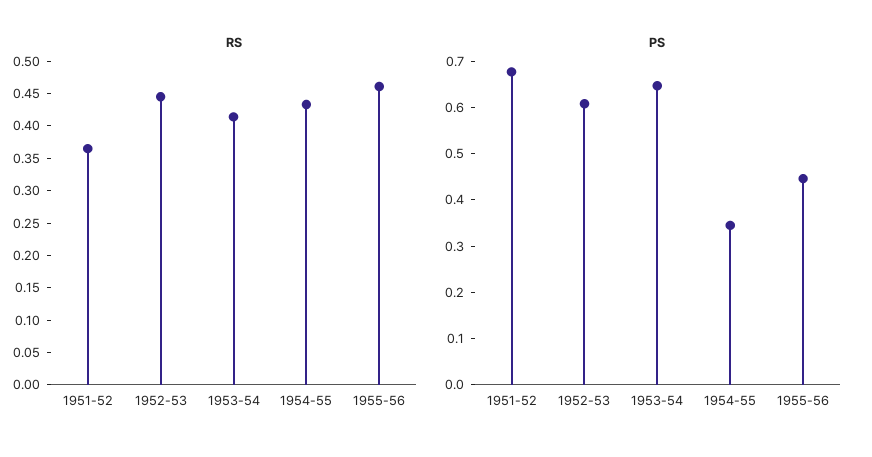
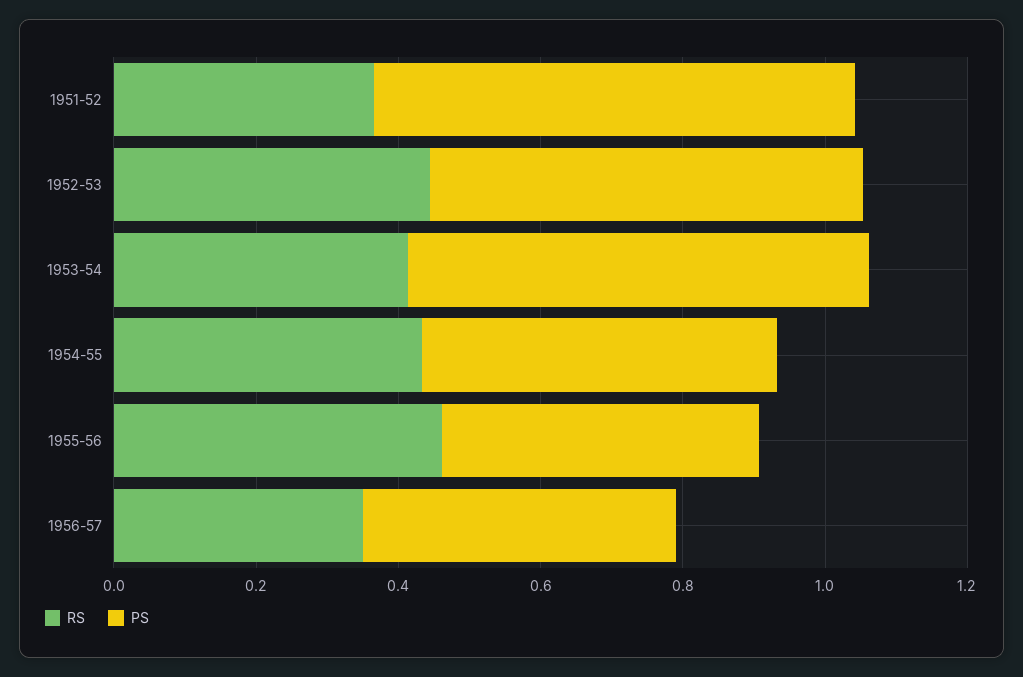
PS, 1954-55: 0.34 -> 0.5
RS, 1956-57: none -> 0.35
PS, 1956-57: none -> 0.45

